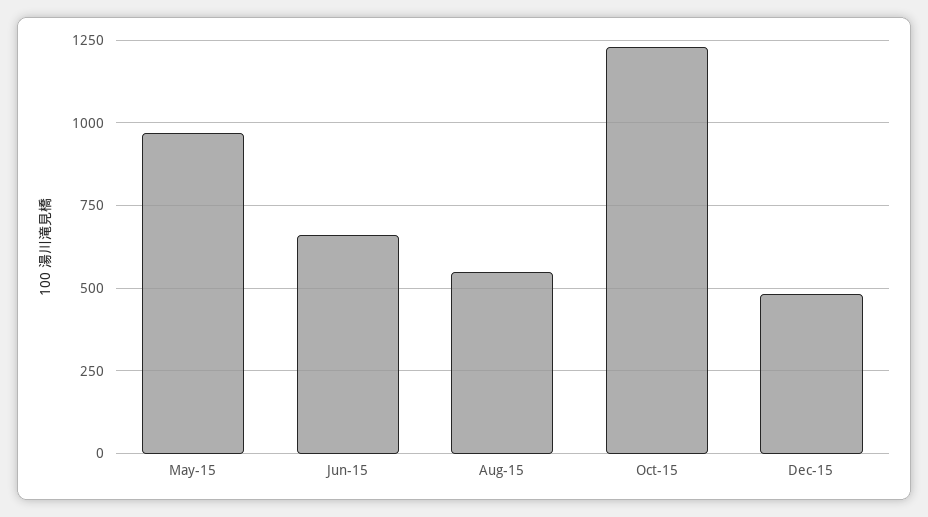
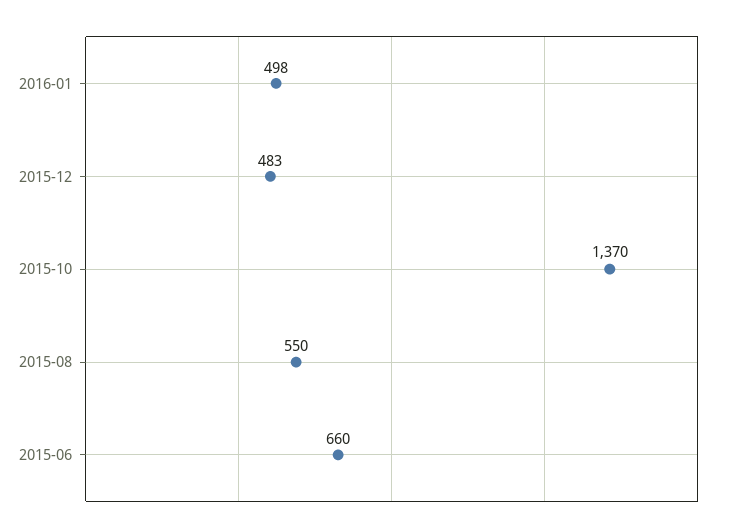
May-15: 975 -> none
Oct-15: 1225 -> 1370
2016-01: none -> 498

